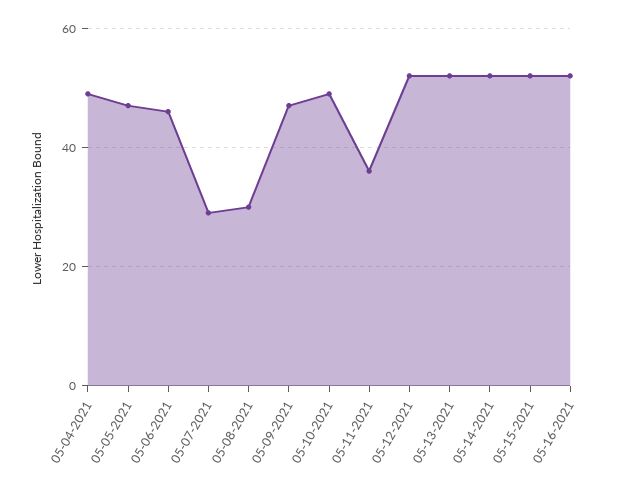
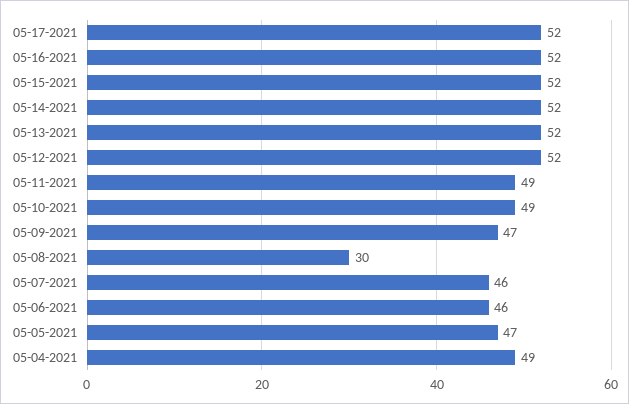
05-07-2021: 30 -> 46
05-11-2021: 35 -> 49
05-17-2021: none -> 52

